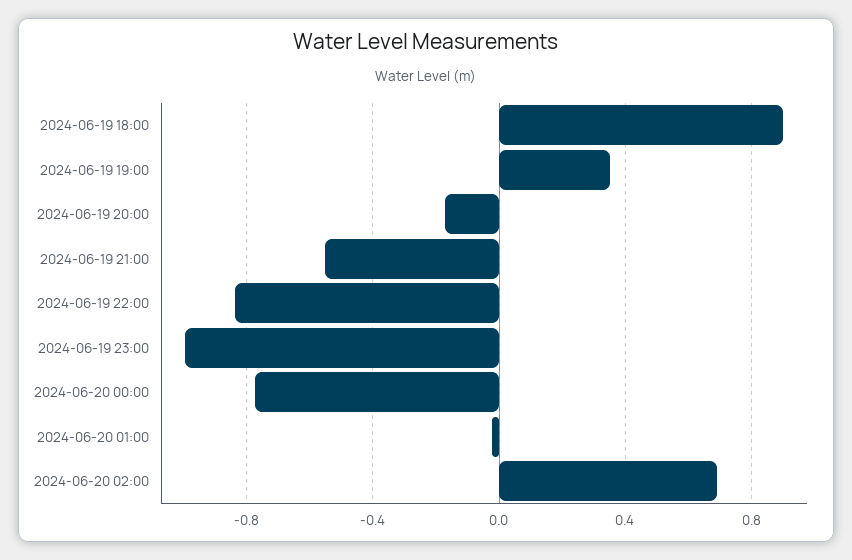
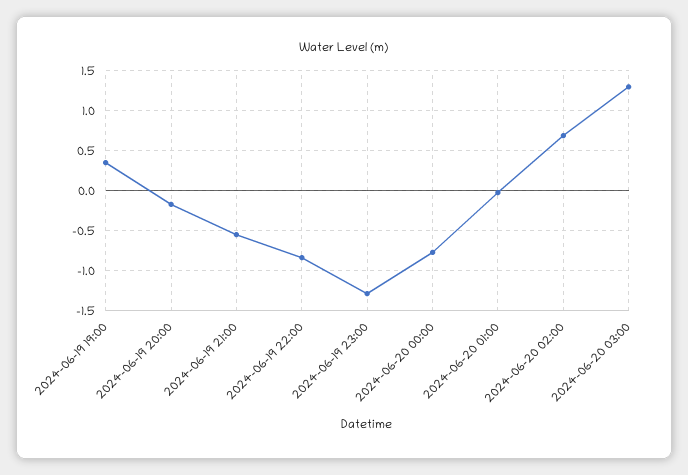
2024-06-19 18:00: 0.9 -> none
2024-06-19 23:00: -1 -> -1.3
2024-06-20 03:00: none -> 1.3

